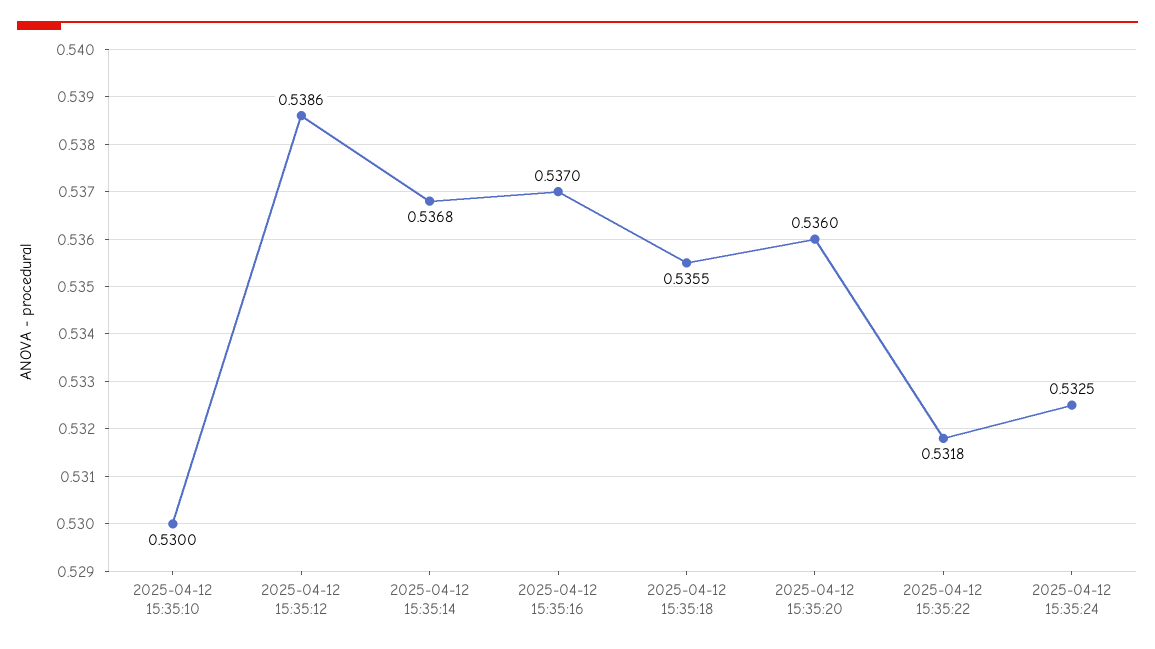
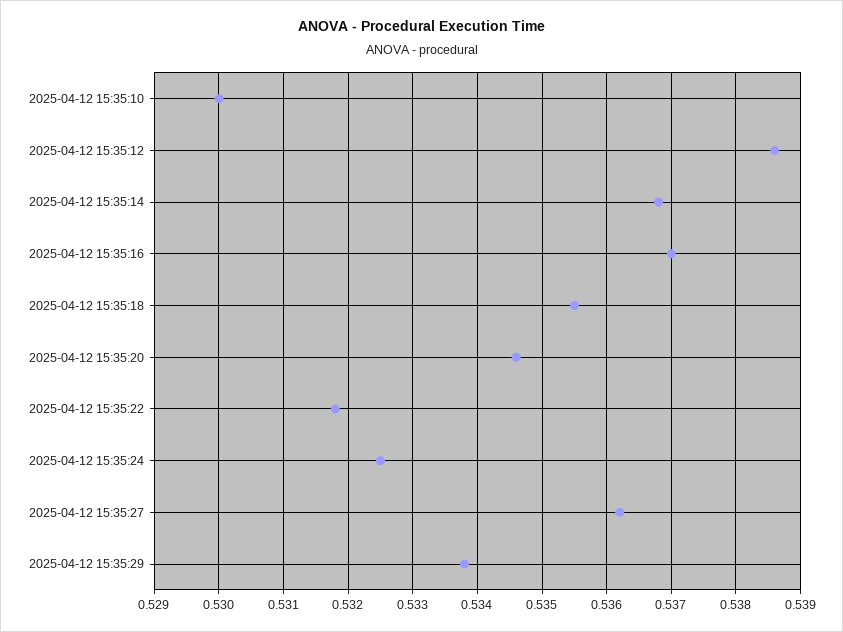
2025-04-12 15:35:20: 0.536 -> 0.5346
2025-04-12 15:35:27: none -> 0.5362
2025-04-12 15:35:29: none -> 0.5338

